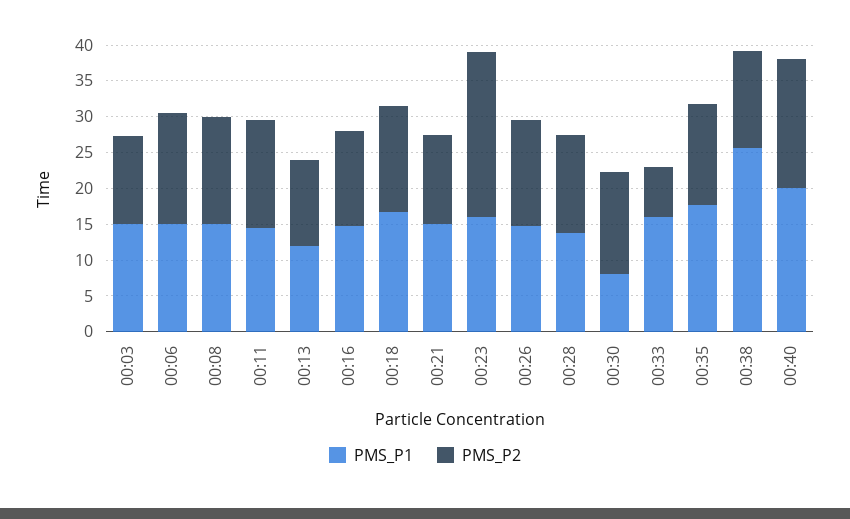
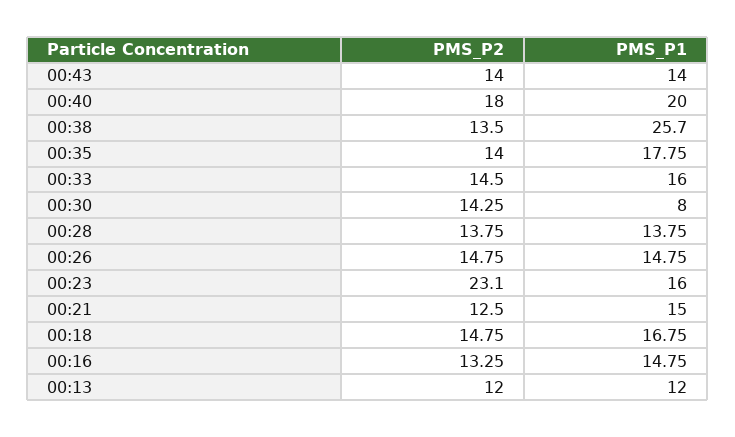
PMS_P1, 00:03: 15 -> none
PMS_P2, 00:03: 12.5 -> none
PMS_P1, 00:06: 15 -> none
PMS_P2, 00:06: 15 -> none
PMS_P1, 00:08: 15 -> none
PMS_P2, 00:08: 15 -> none
PMS_P1, 00:11: 15 -> none
PMS_P2, 00:11: 15 -> none
PMS_P2, 00:33: 7.5 -> 14.5
PMS_P2, 00:43: none -> 14
PMS_P1, 00:43: none -> 14

